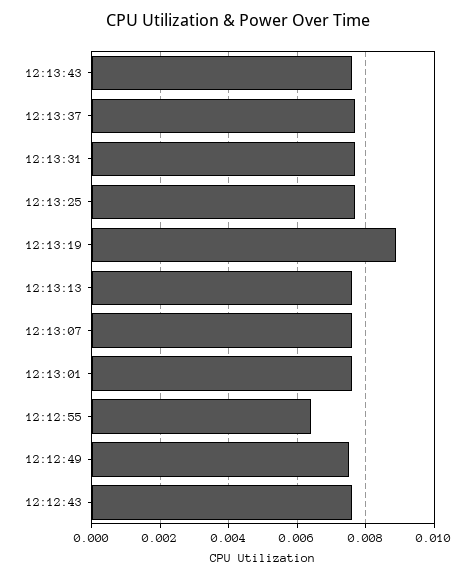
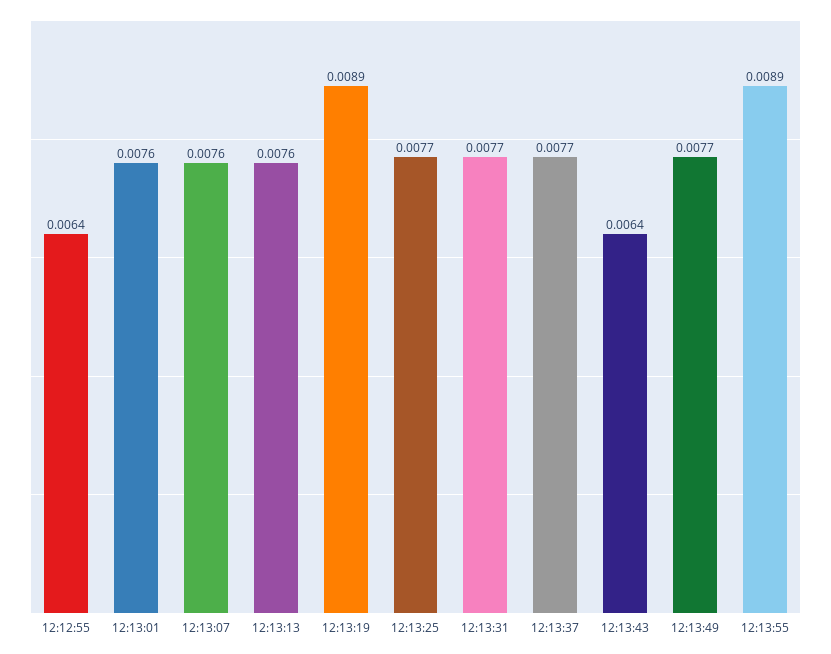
12:13:43: 0.0075 -> 0.0064
12:12:49: 0.0075 -> none
12:12:43: 0.0075 -> none
12:13:49: none -> 0.0077
12:13:55: none -> 0.0089

